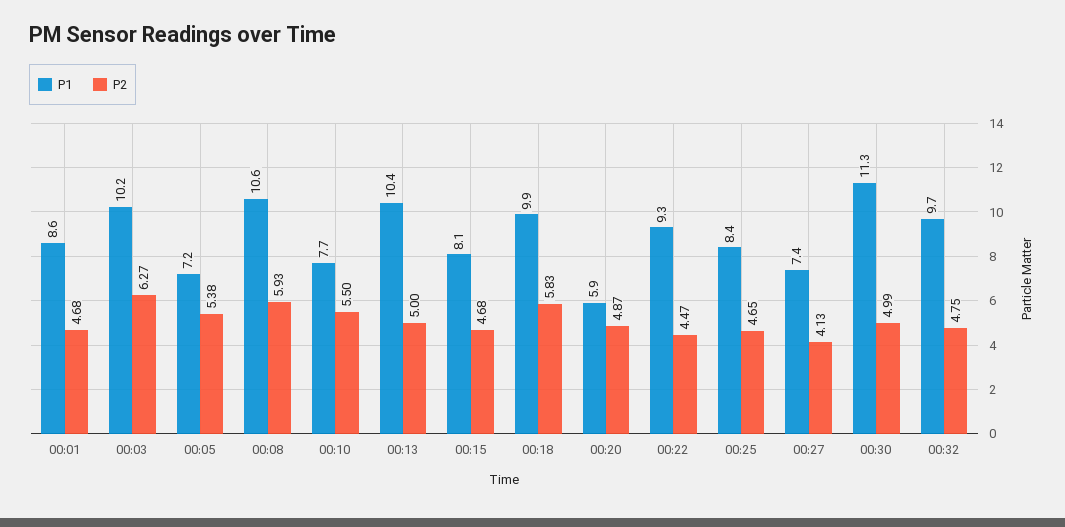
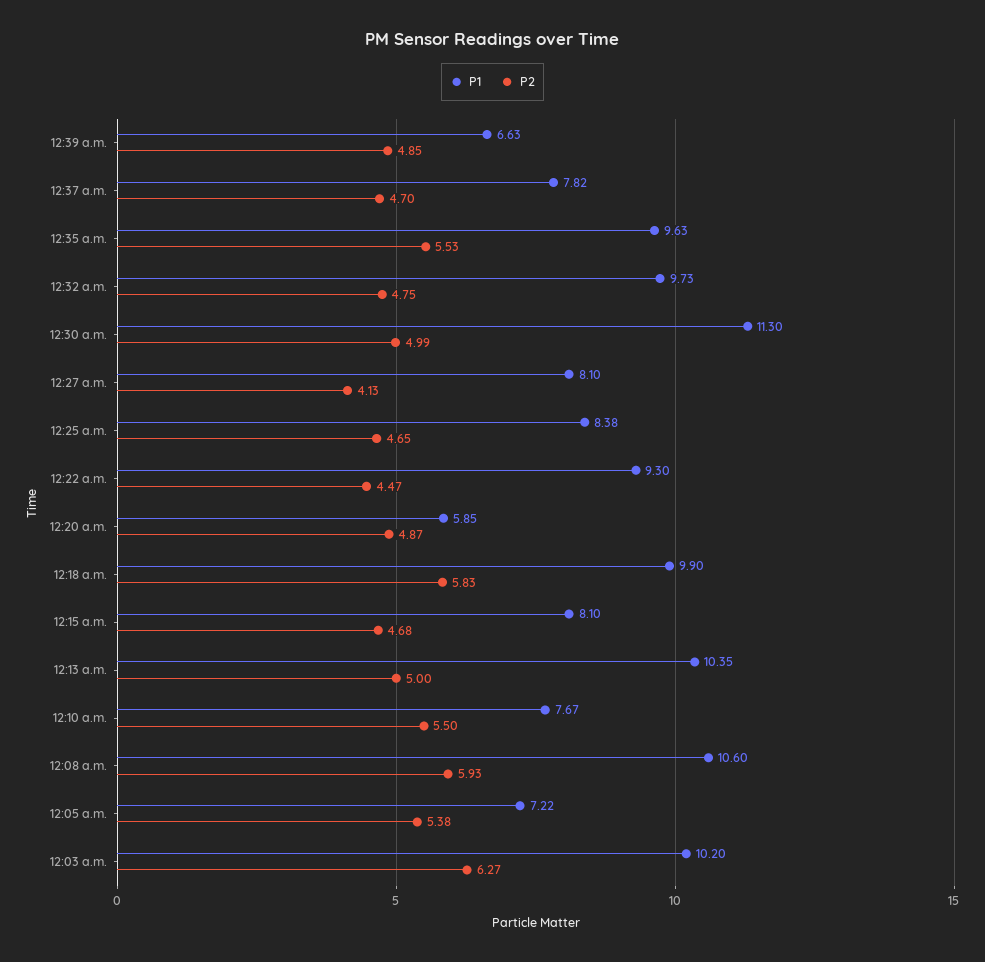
P1, 00:01: 8.6 -> none
P2, 00:01: 4.68 -> none
P1, 00:27: 7.4 -> 8.1
P1, 12:39 a.m.: none -> 6.63
P2, 12:39 a.m.: none -> 4.85
P1, 12:37 a.m.: none -> 7.82
P2, 12:37 a.m.: none -> 4.7
P1, 12:35 a.m.: none -> 9.63
P2, 12:35 a.m.: none -> 5.53

